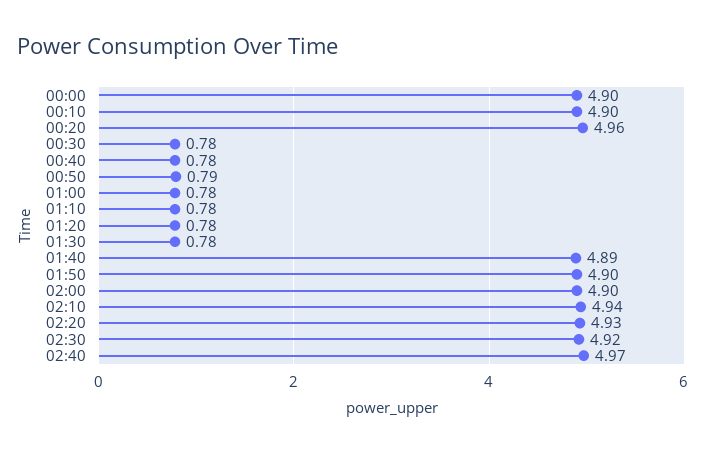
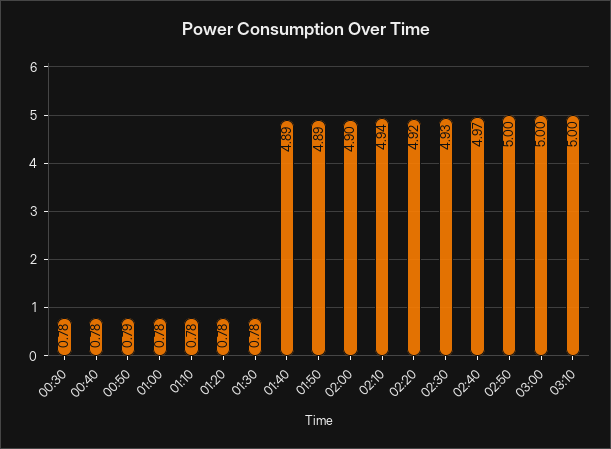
00:00: 4.9 -> none
00:10: 4.9 -> none
00:20: 4.96 -> none
01:50: 4.9 -> 4.89
02:20: 4.93 -> 4.92
02:30: 4.92 -> 4.93
02:50: none -> 5
03:00: none -> 5
03:10: none -> 5

